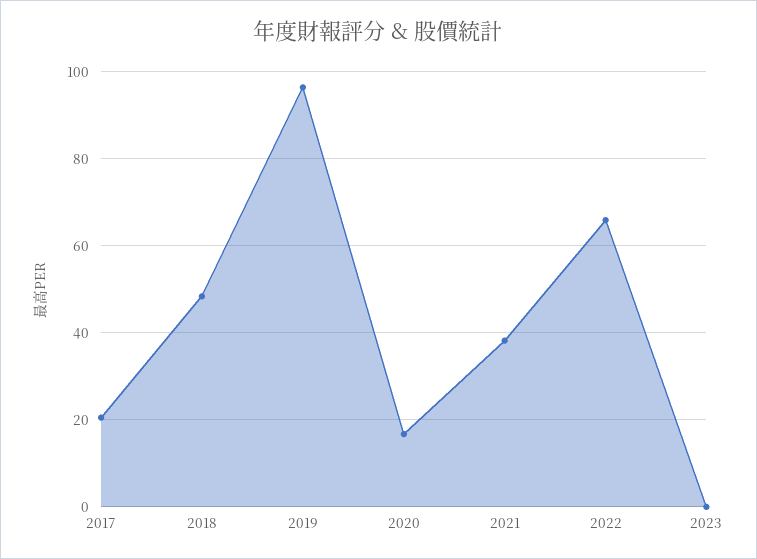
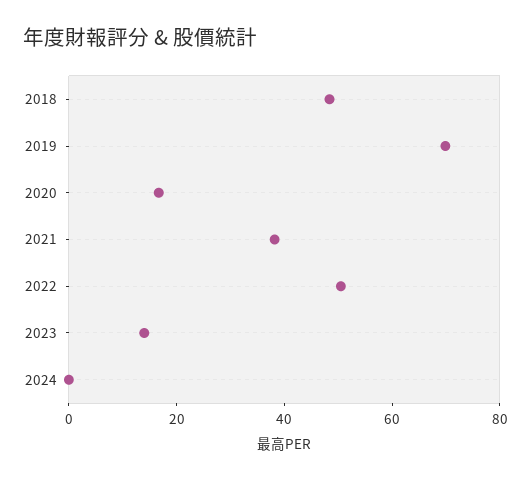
2017: 20 -> none
2019: 96 -> 70
2022: 66 -> 50
2023: 0 -> 15
2024: none -> 0

